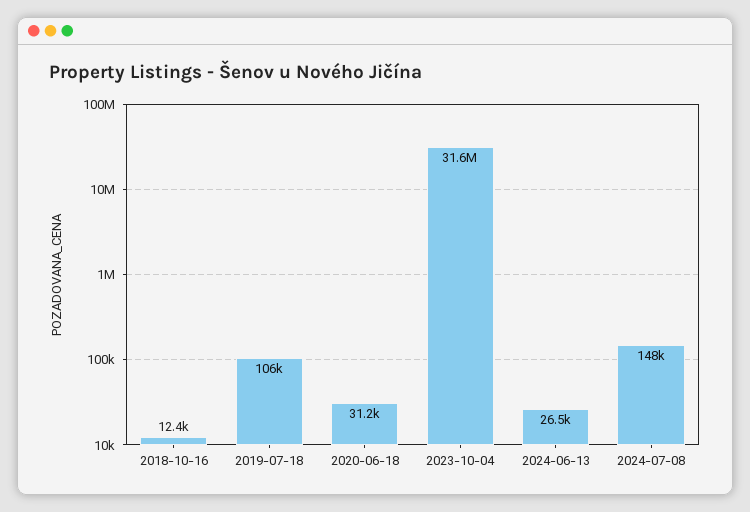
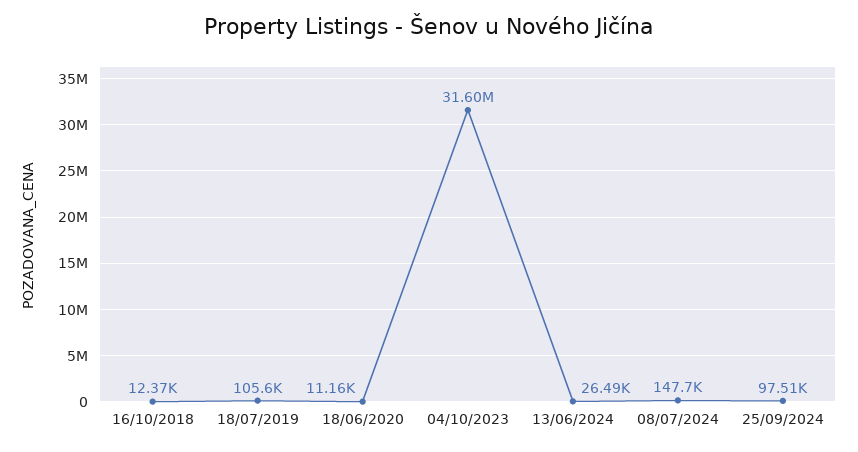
2020-06-18: 31200 -> 11160
25/09/2024: none -> 97510

